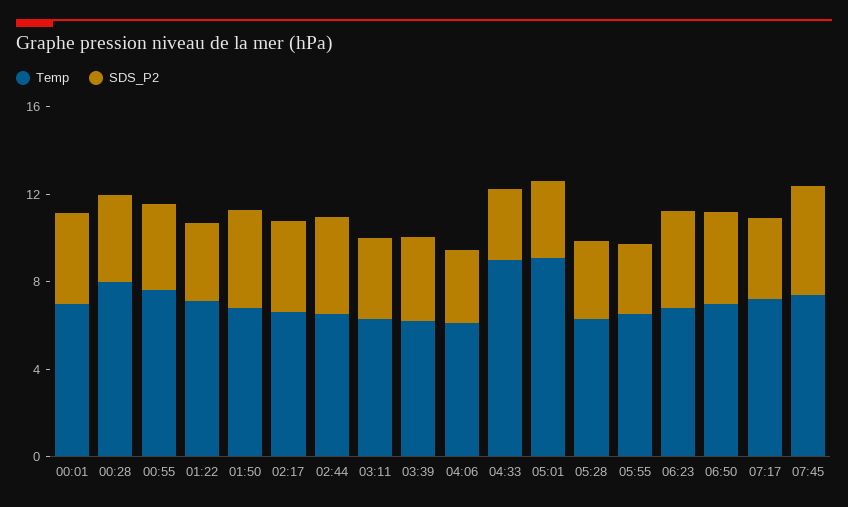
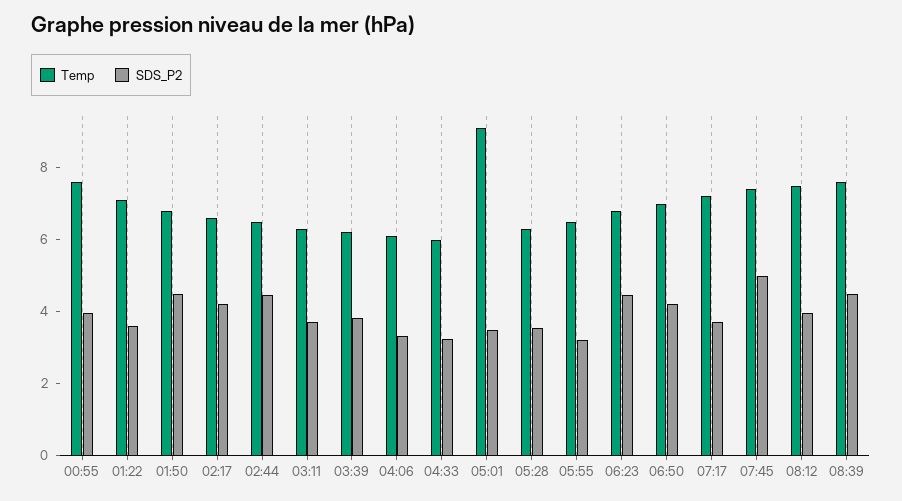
Temp, 00:01: 7 -> none
SDS_P2, 00:01: 4 -> none
Temp, 00:28: 8 -> none
SDS_P2, 00:28: 4 -> none
Temp, 04:33: 9 -> 6
Temp, 08:12: none -> 7.5
SDS_P2, 08:12: none -> 4
Temp, 08:39: none -> 7.5
SDS_P2, 08:39: none -> 4.5

